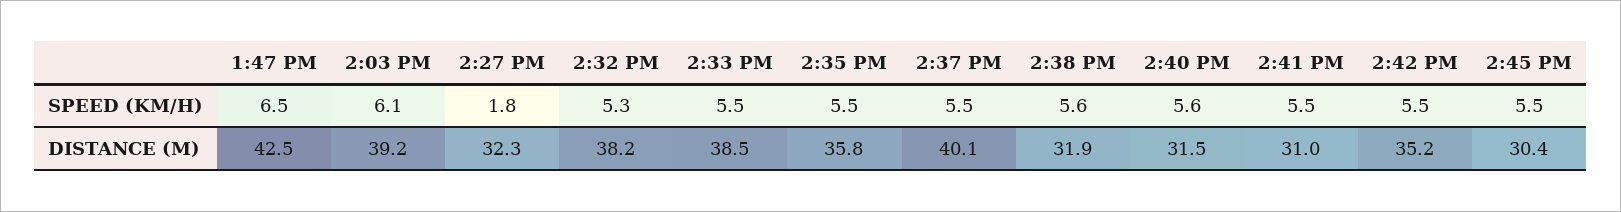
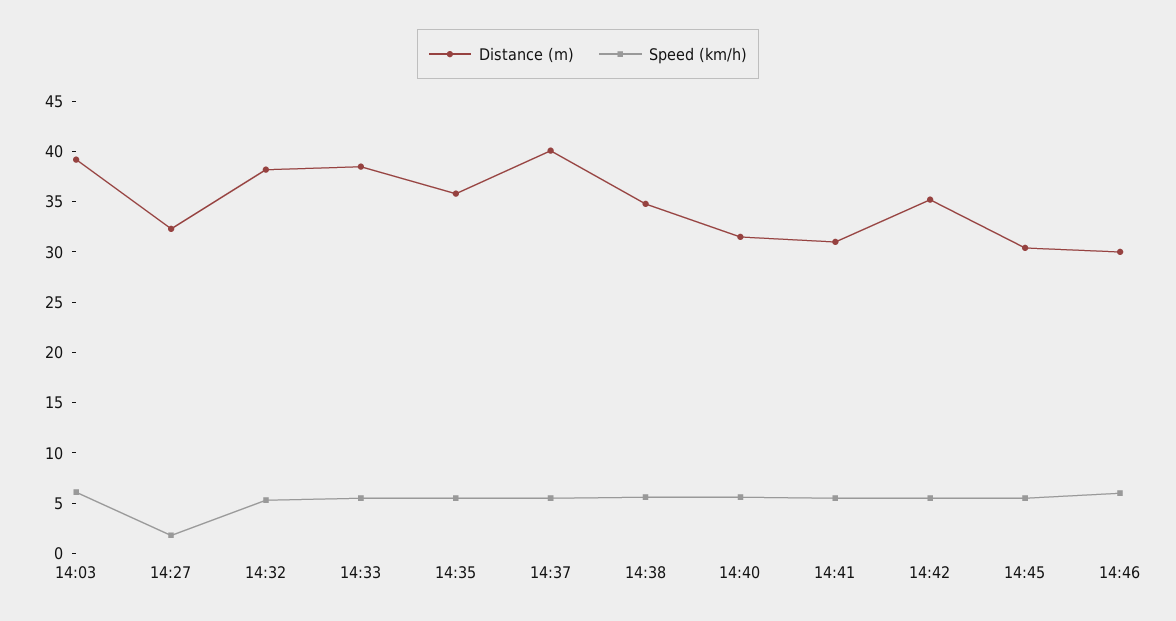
SPEED (KM/H), 1:47 PM: 6.5 -> none
DISTANCE (M), 1:47 PM: 42.5 -> none
DISTANCE (M), 2:38 PM: 31.9 -> 35
DISTANCE (M), 14:46: none -> 30
SPEED (KM/H), 14:46: none -> 6

